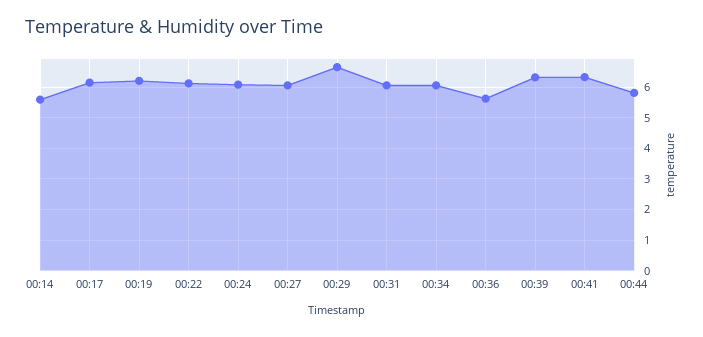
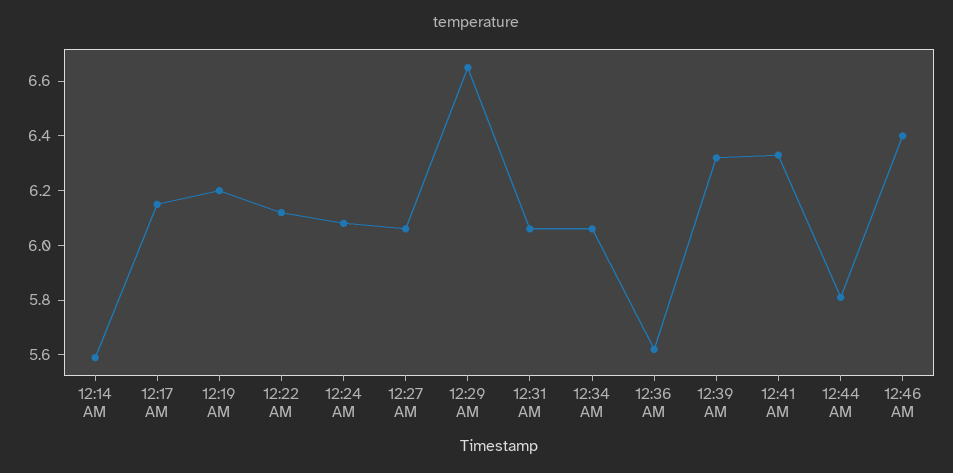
12:46 AM: none -> 6.4

